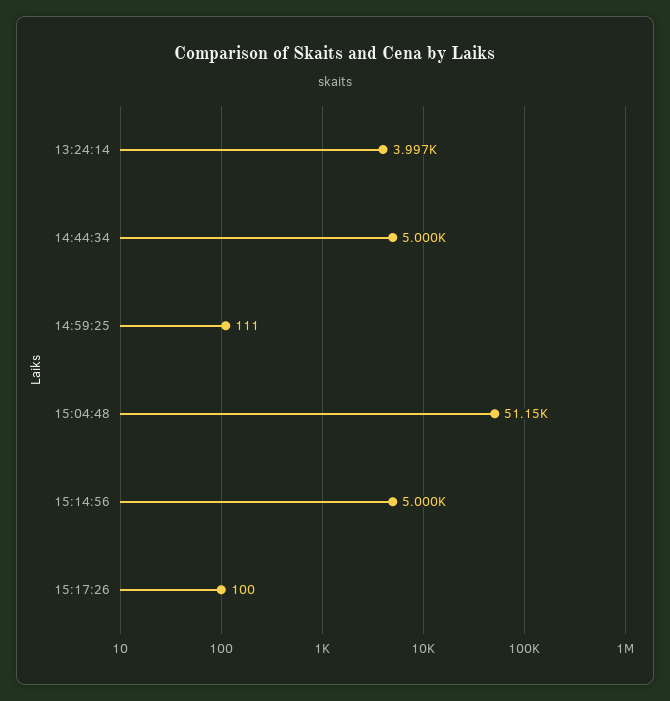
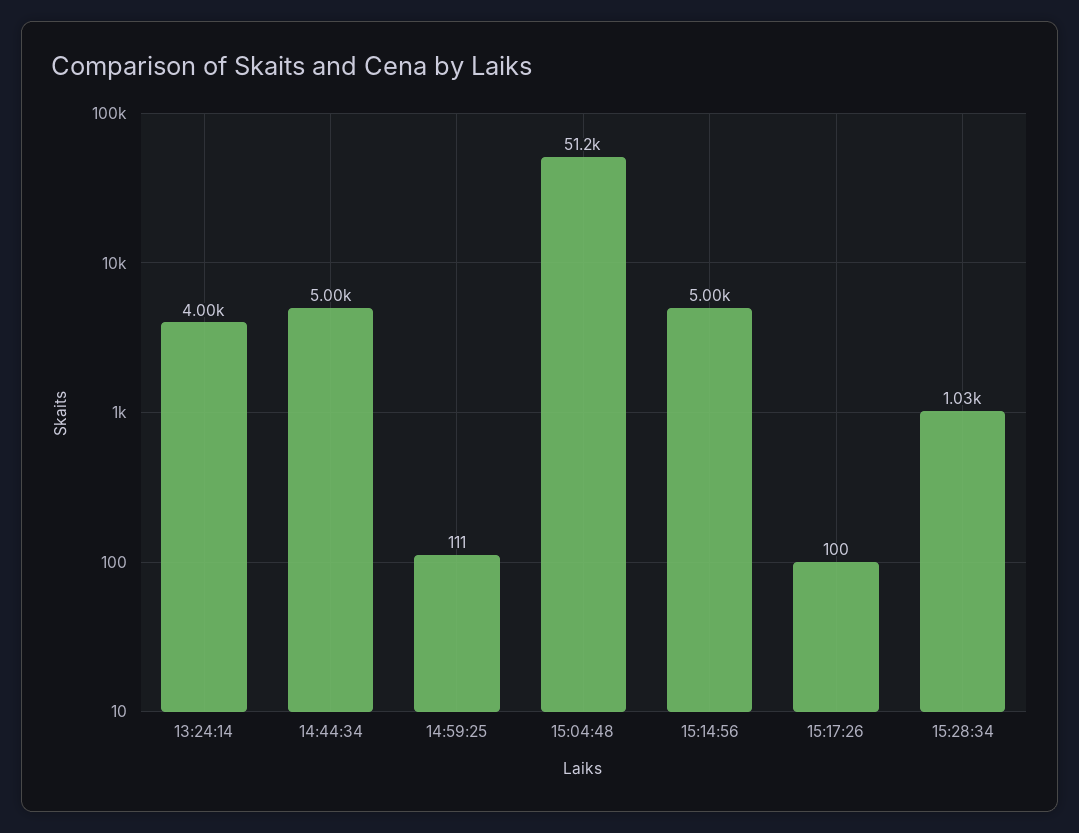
15:28:34: none -> 1030

